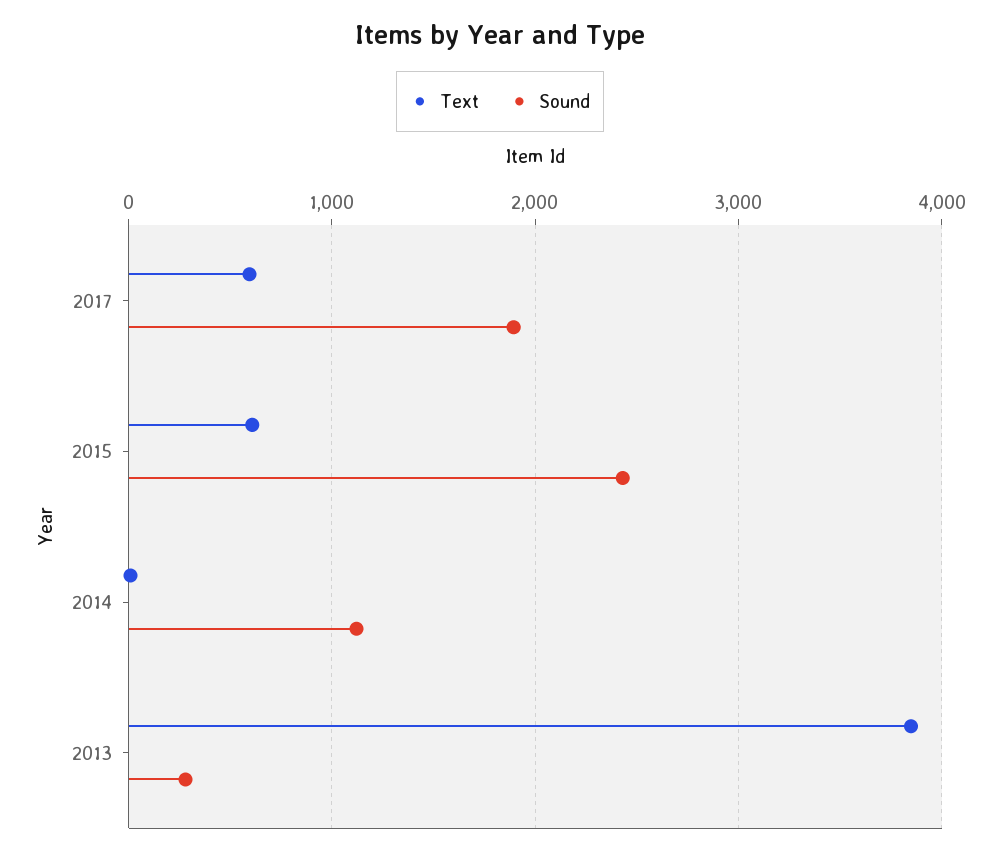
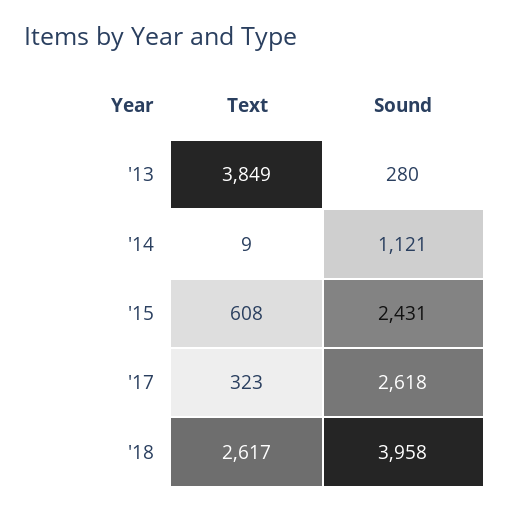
Text, 2017: 600 -> 323
Sound, 2017: 1900 -> 2618
Text, '18: none -> 2617
Sound, '18: none -> 3958

